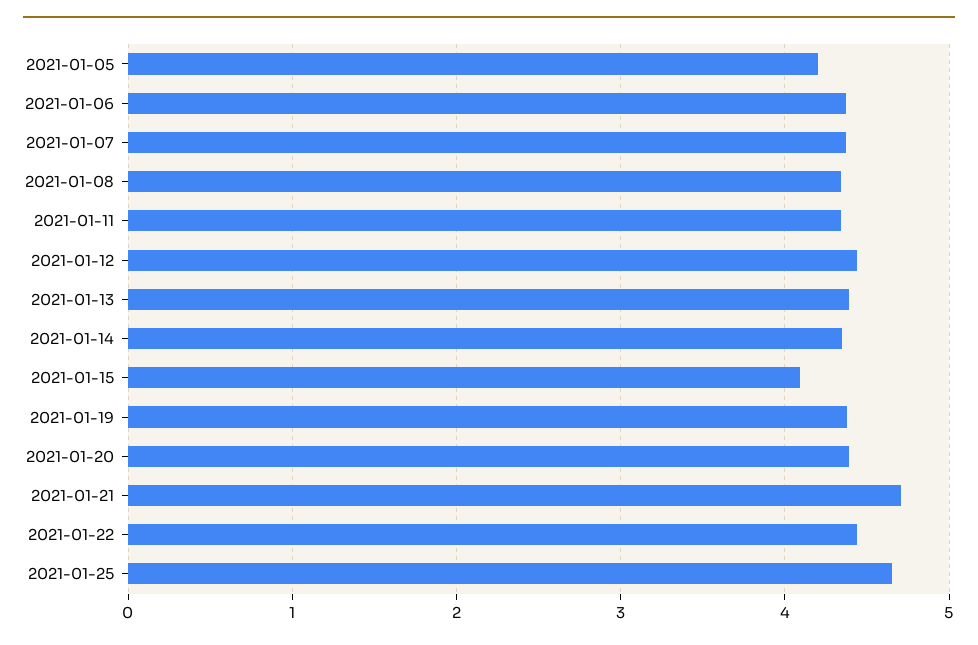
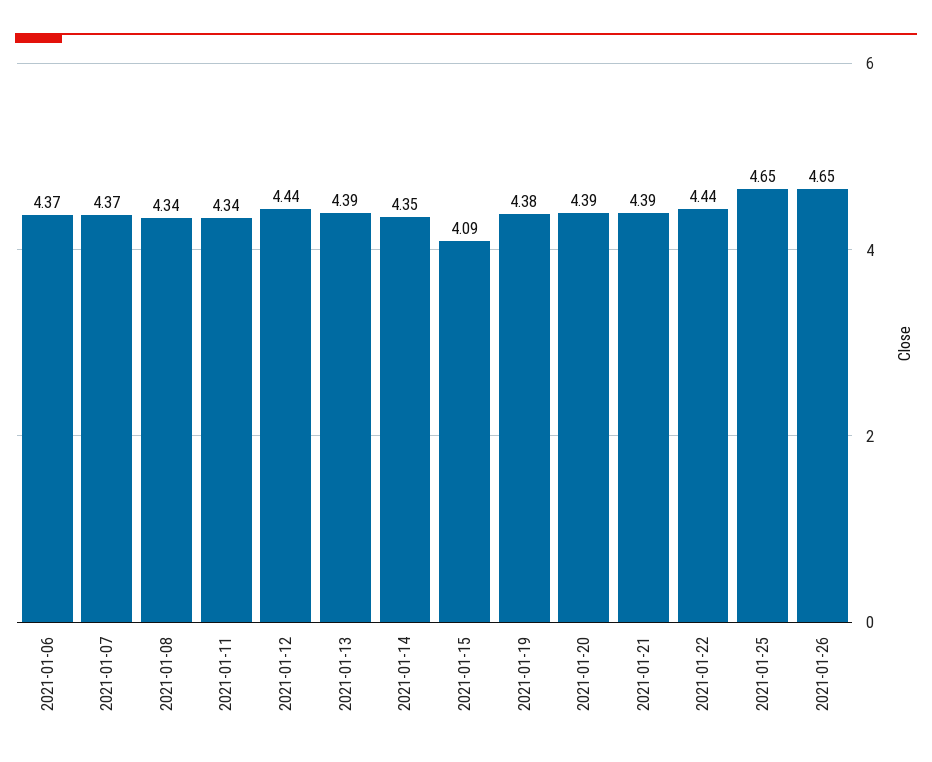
2021-01-05: 4.2 -> none
2021-01-21: 4.7 -> 4.39
2021-01-26: none -> 4.65

